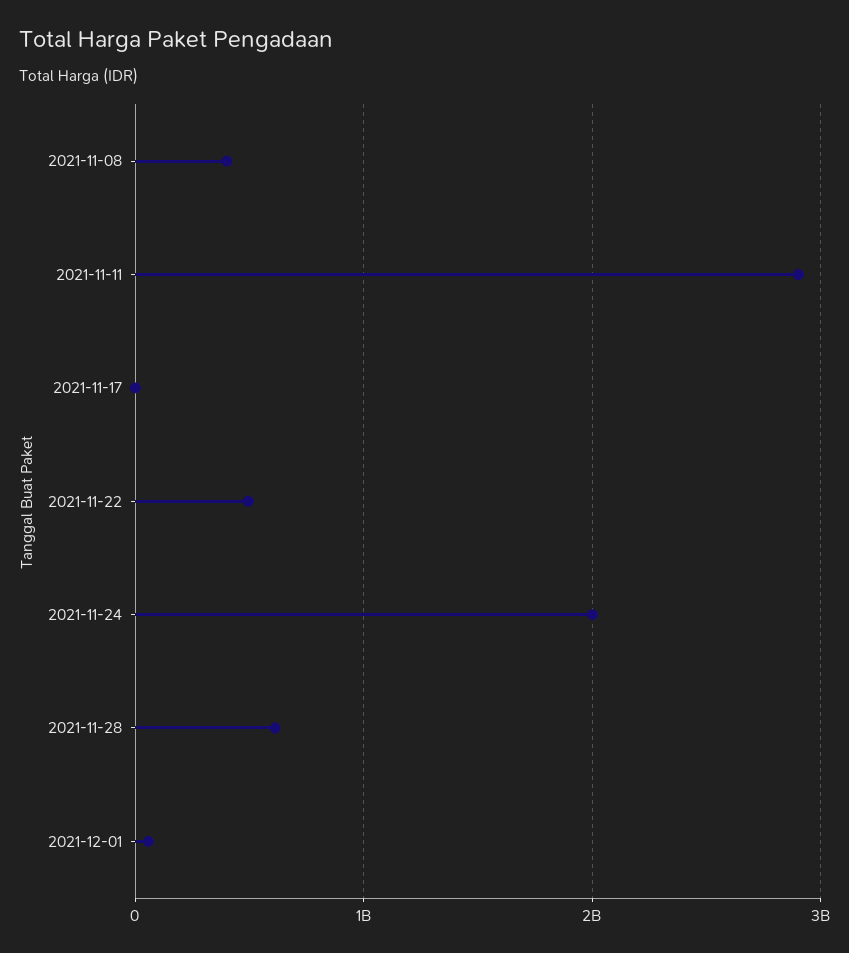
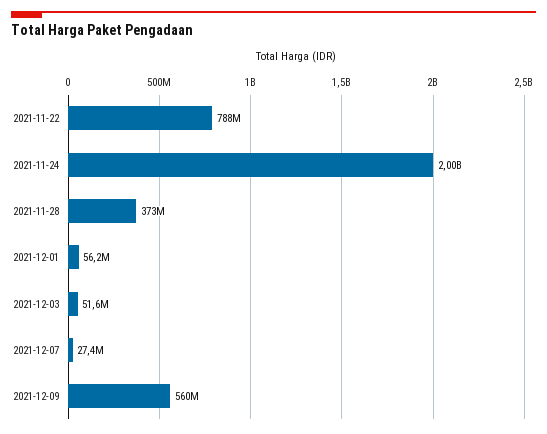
2021-11-08: 400000000 -> none
2021-11-11: 2900000000 -> none
2021-11-17: 0 -> none
2021-11-22: 500000000 -> 788000000
2021-11-28: 600000000 -> 373000000
2021-12-03: none -> 51600000
2021-12-07: none -> 27400000
2021-12-09: none -> 560000000

